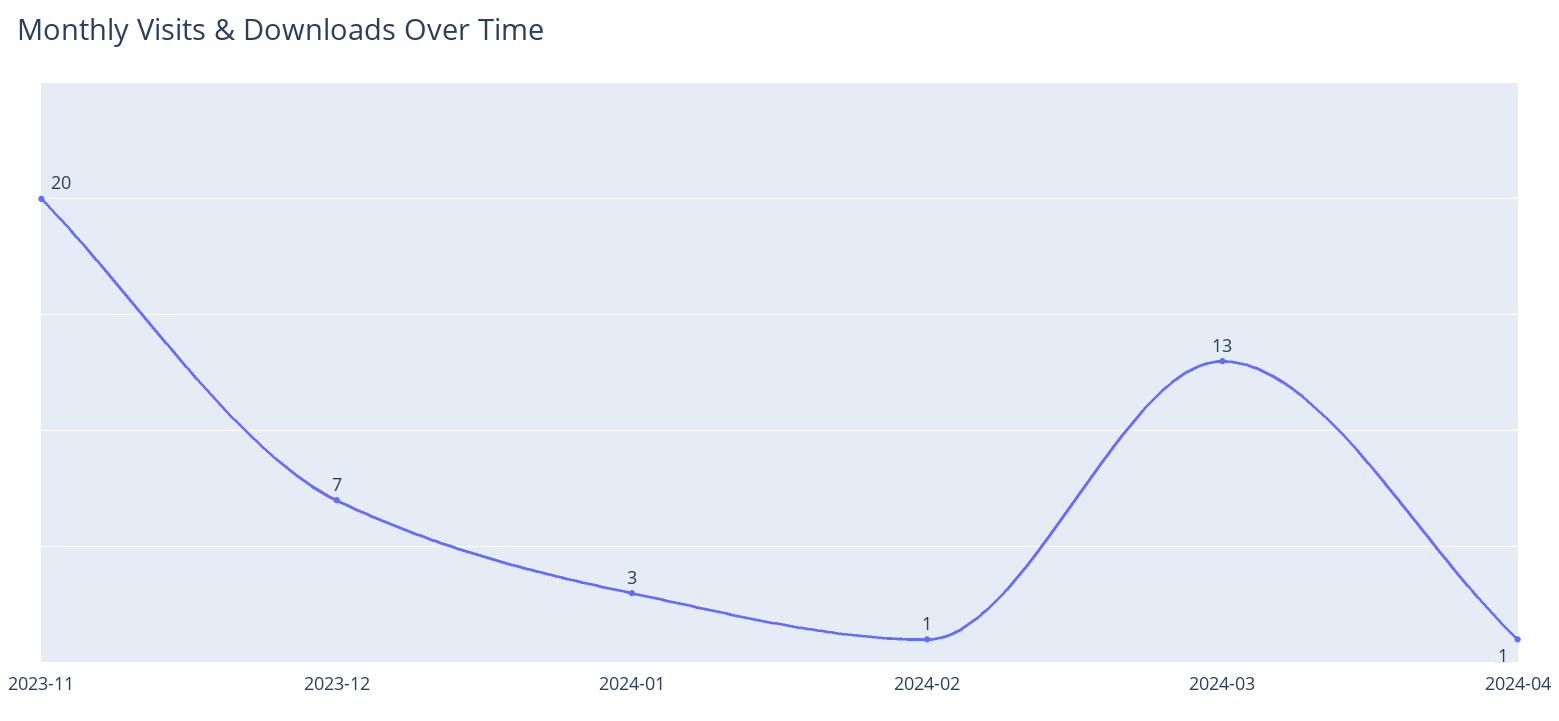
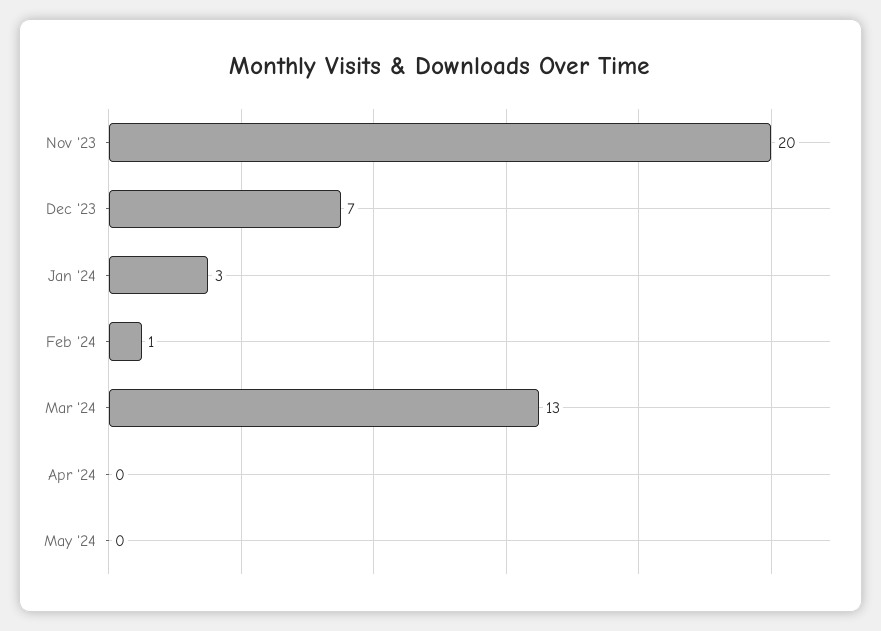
2024-04: 1 -> 0
May '24: none -> 0

